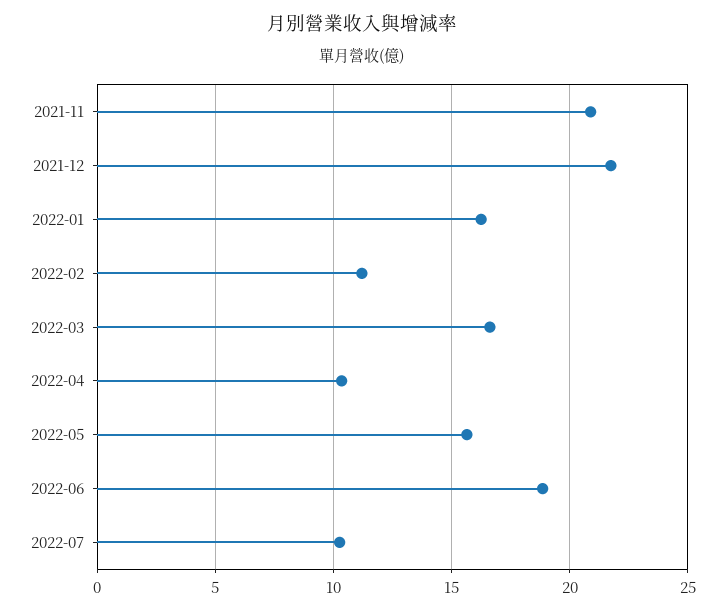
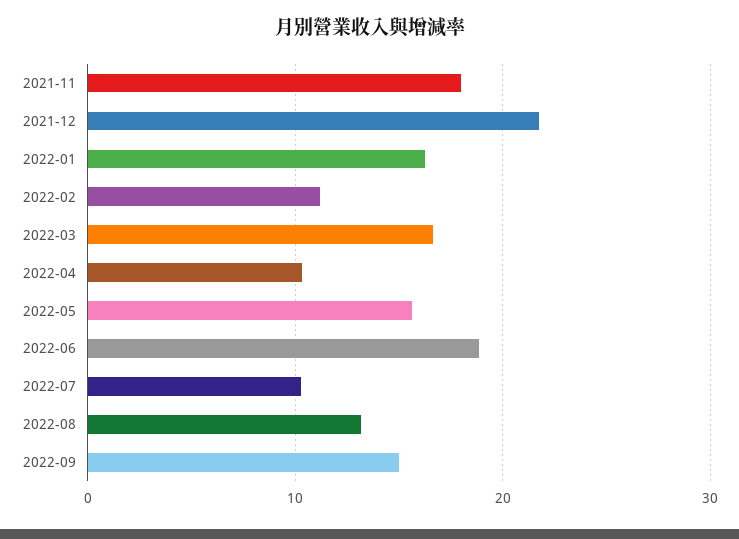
2021-11: 21 -> 18
2022-08: none -> 13
2022-09: none -> 15

